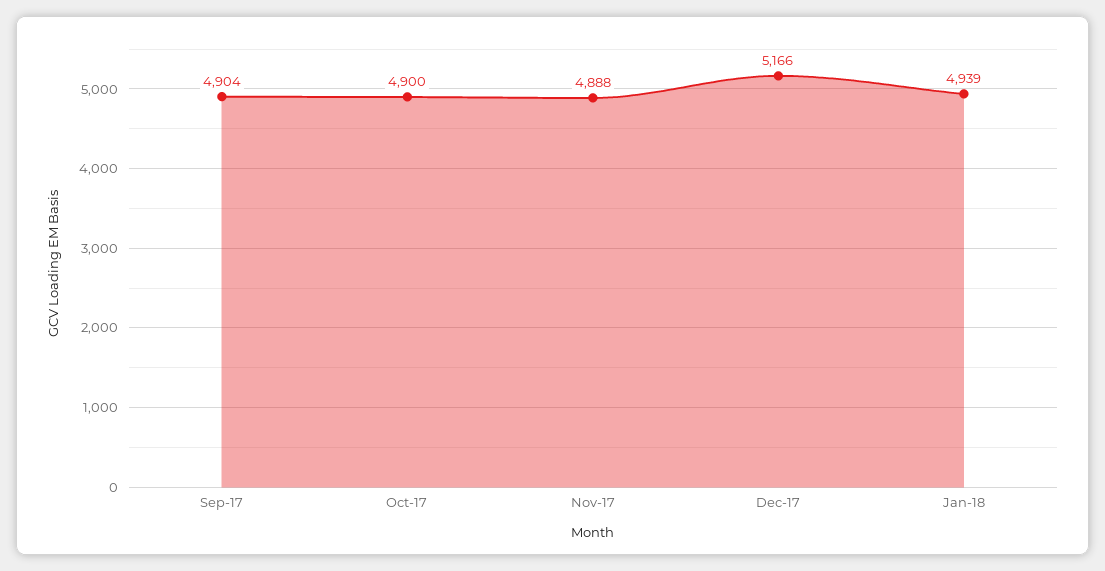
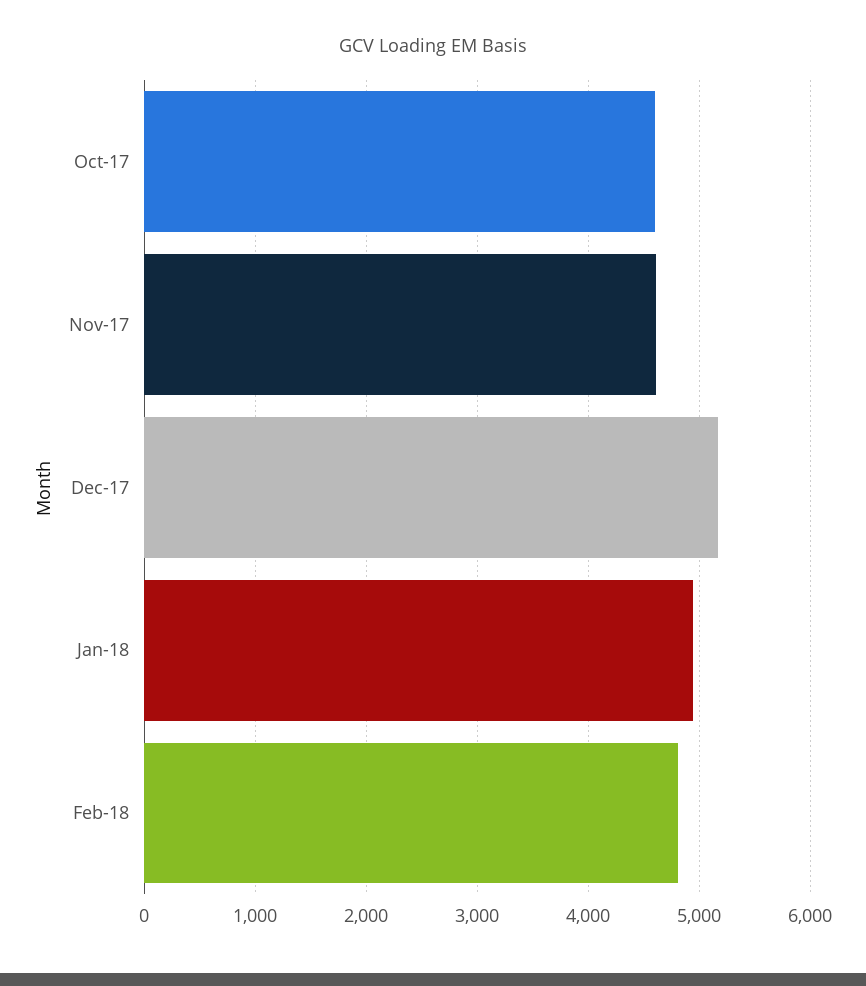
Sep-17: 4904 -> none
Oct-17: 4900 -> 4600
Nov-17: 4888 -> 4600
Feb-18: none -> 4800

